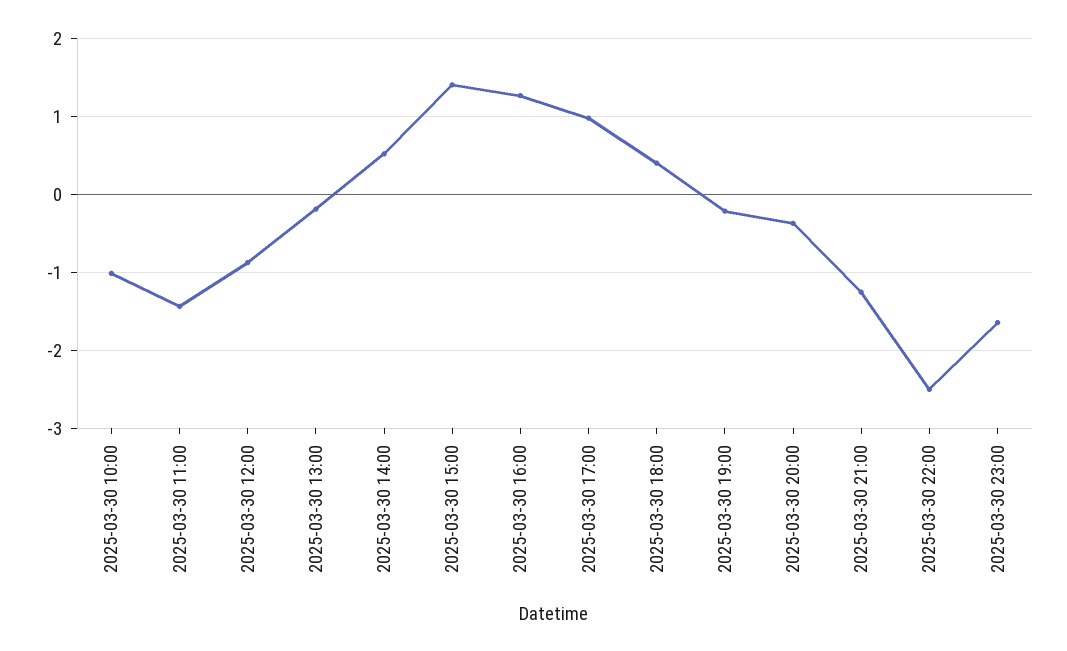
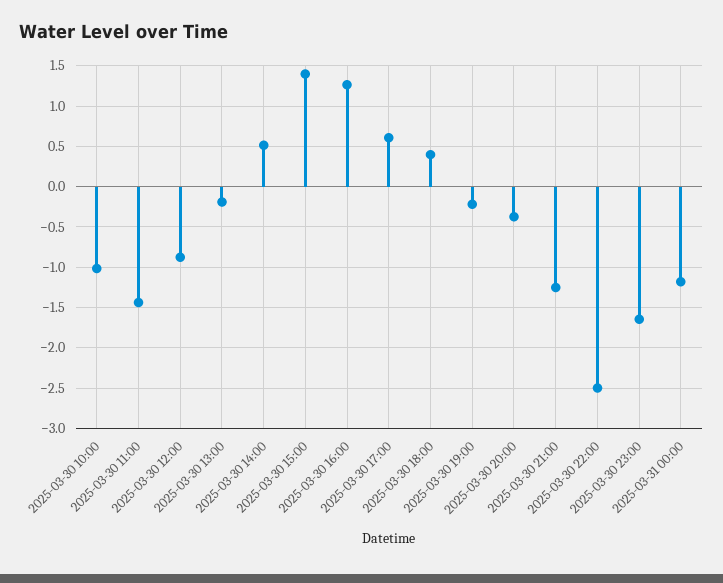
2025-03-30 17:00: 1 -> 0.6
2025-03-31 00:00: none -> -1.2

